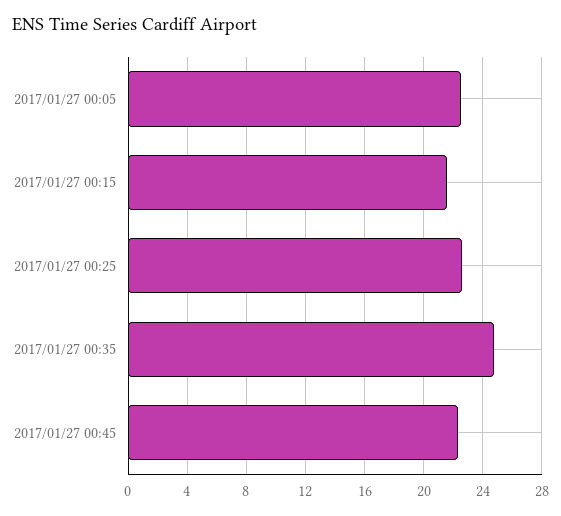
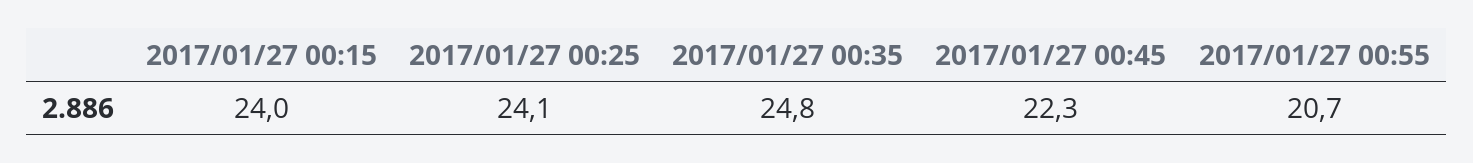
2017/01/27 00:05: 22.5 -> none
2017/01/27 00:15: 21.5 -> 24
2017/01/27 00:25: 22.5 -> 24.1
2017/01/27 00:55: none -> 20.7

